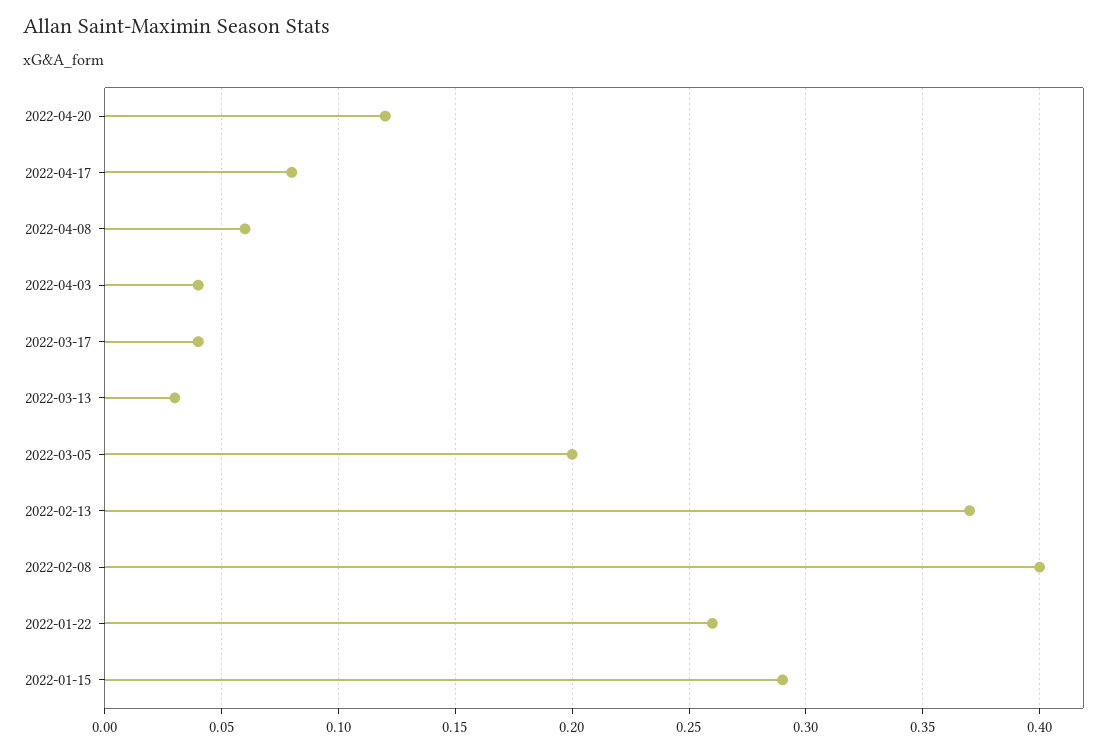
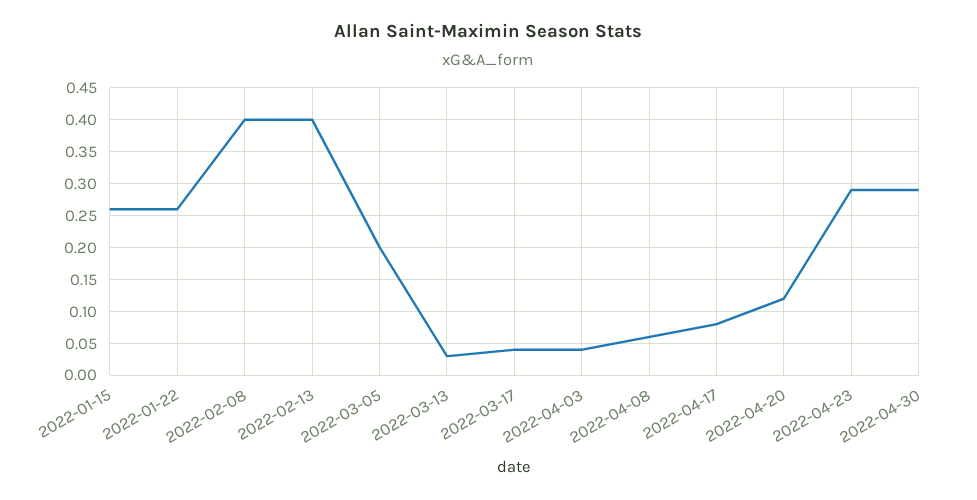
2022-02-13: 0.37 -> 0.4
2022-01-15: 0.29 -> 0.26
2022-04-23: none -> 0.29
2022-04-30: none -> 0.29

